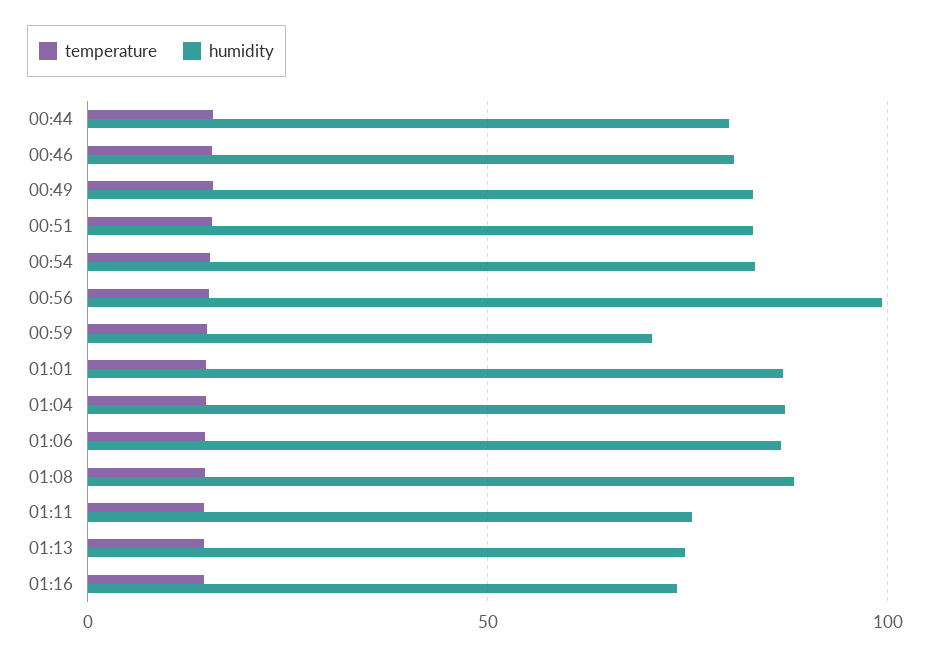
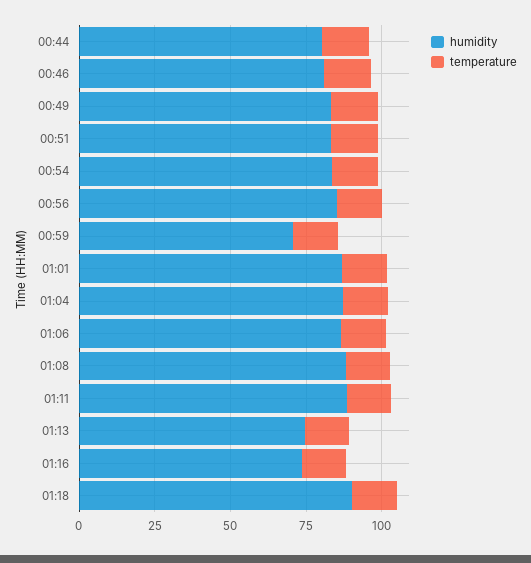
humidity, 00:56: 100 -> 85
humidity, 01:11: 75 -> 90
humidity, 01:18: none -> 90
temperature, 01:18: none -> 15

